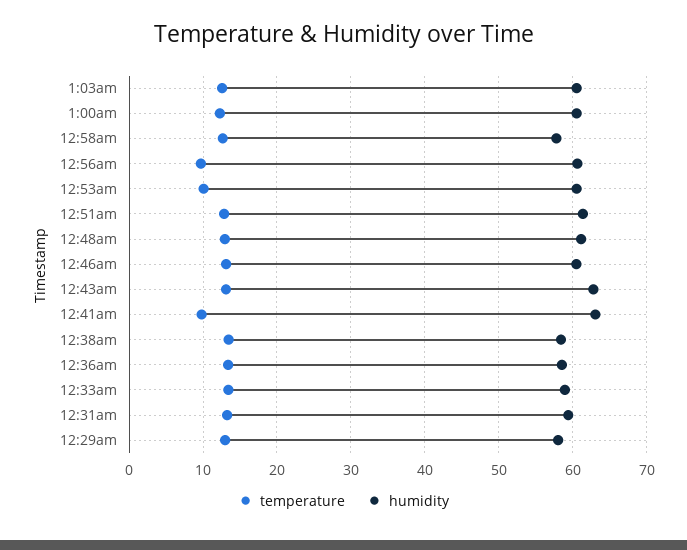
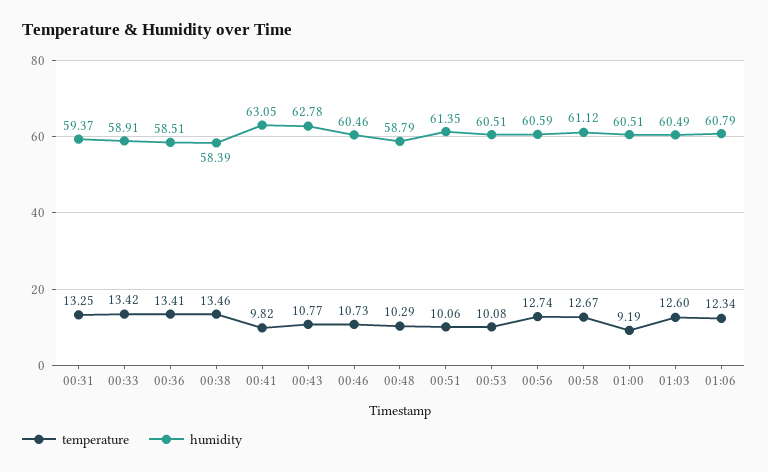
temperature, 1:00am: 12 -> 9.19
humidity, 12:58am: 58 -> 61.12
temperature, 12:56am: 10 -> 12.74
temperature, 12:51am: 13 -> 10.06
temperature, 12:48am: 13 -> 10.29
humidity, 12:48am: 61 -> 58.79
temperature, 12:46am: 13 -> 10.73
temperature, 12:43am: 13 -> 10.77
temperature, 12:29am: 13 -> none
humidity, 12:29am: 58 -> none
temperature, 01:06: none -> 12.34
humidity, 01:06: none -> 60.79

